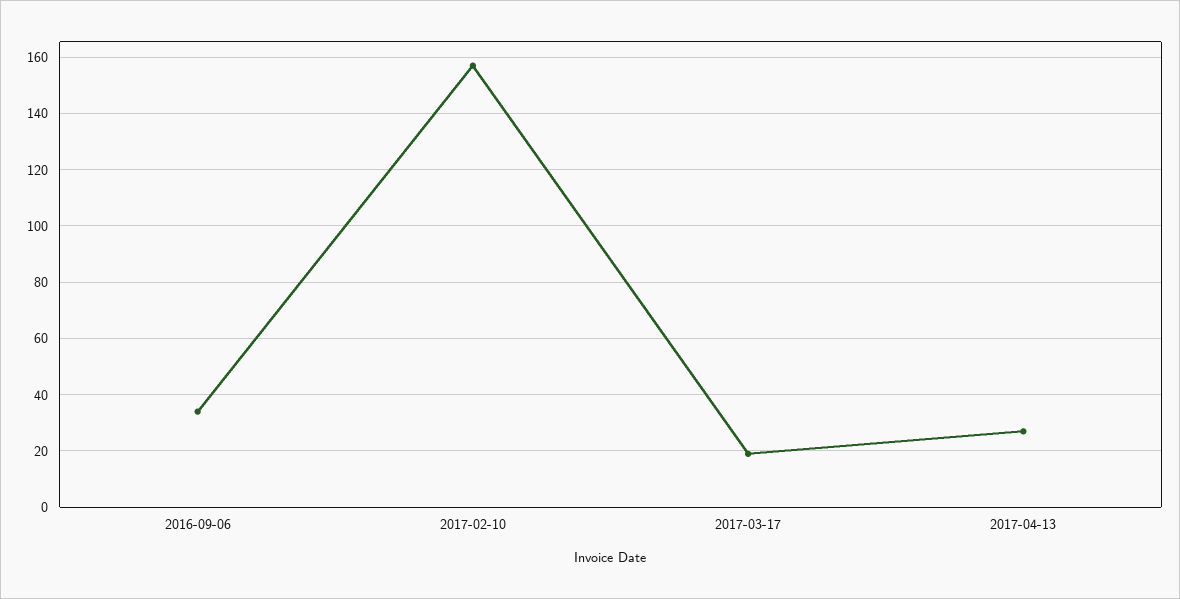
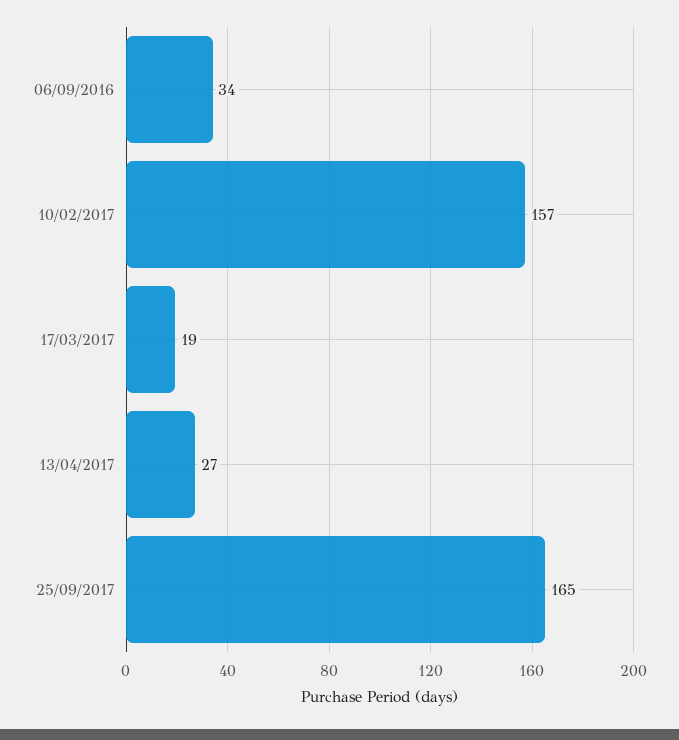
25/09/2017: none -> 165

